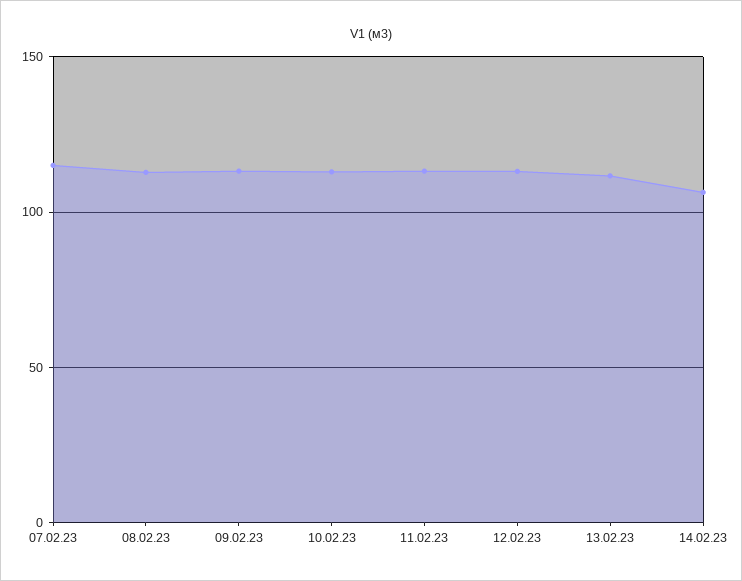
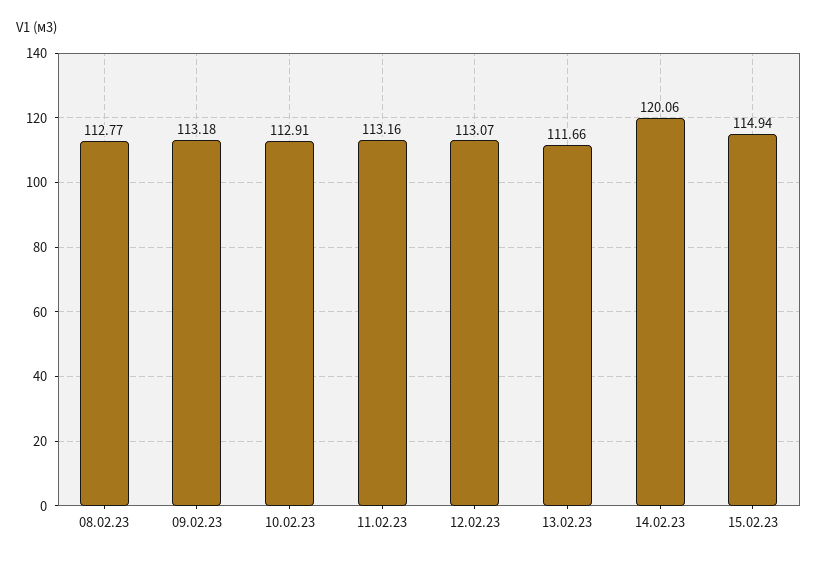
07.02.23: 115 -> none
14.02.23: 105 -> 120.06
15.02.23: none -> 114.94

